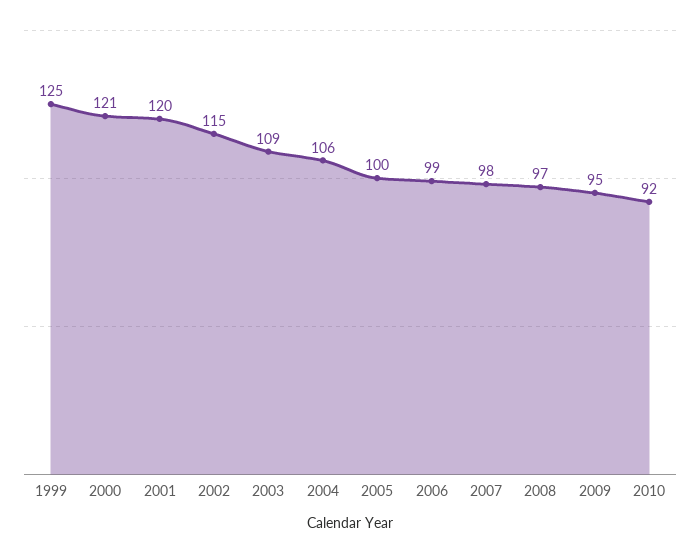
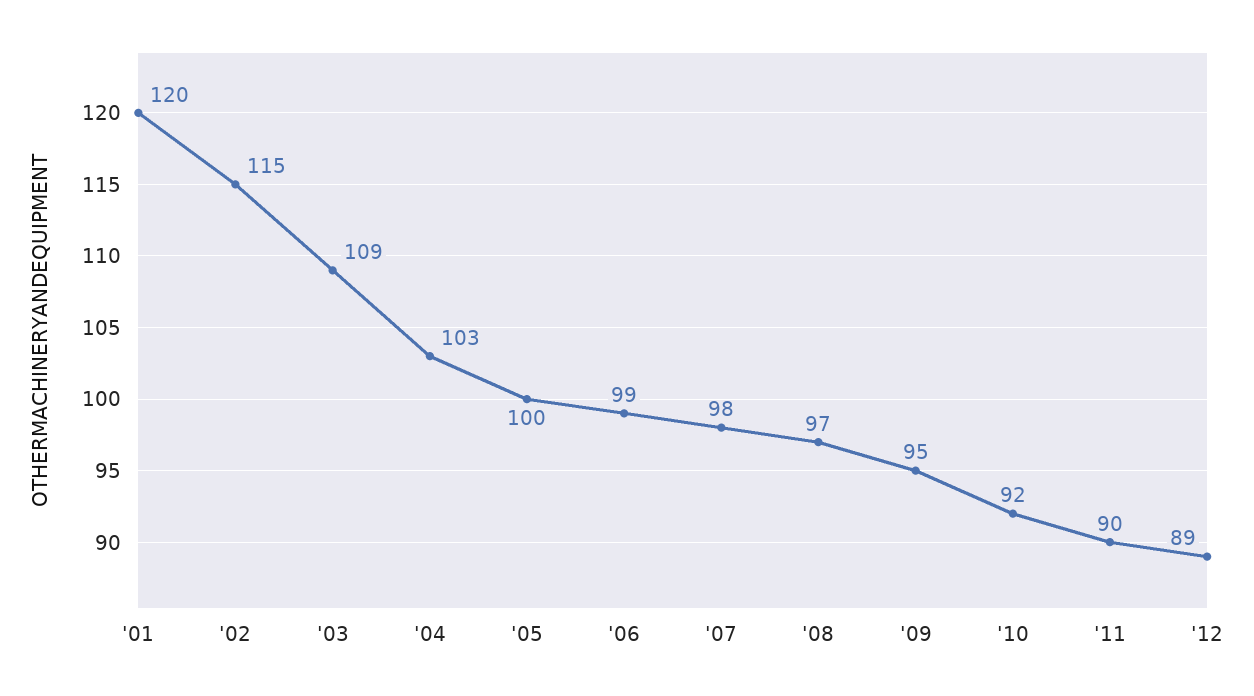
1999: 125 -> none
2000: 121 -> none
2004: 106 -> 103
'11: none -> 90
'12: none -> 89

